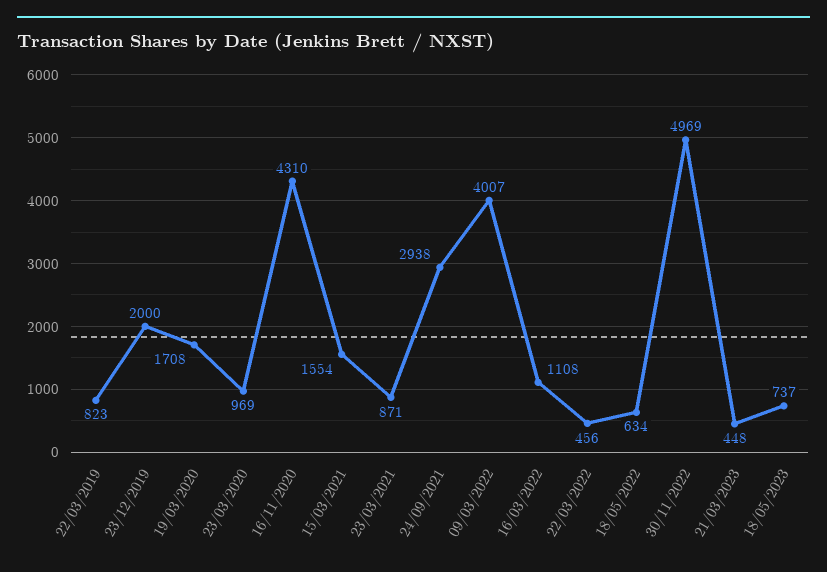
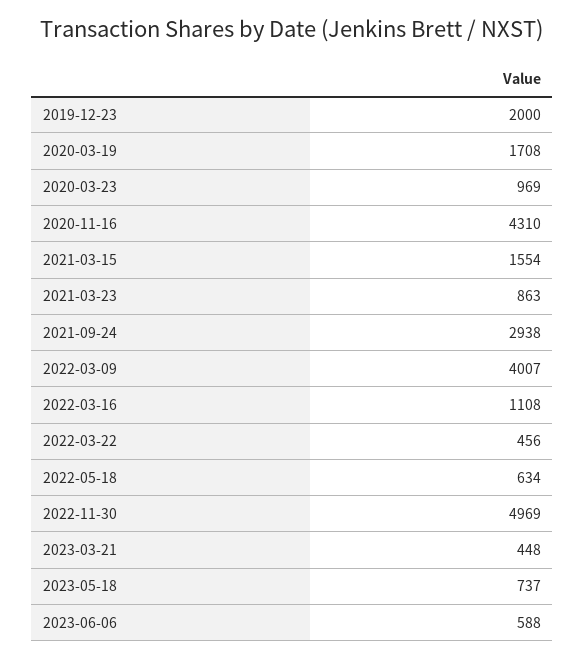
22/03/2019: 823 -> none
23/03/2021: 871 -> 863
2023-06-06: none -> 588

